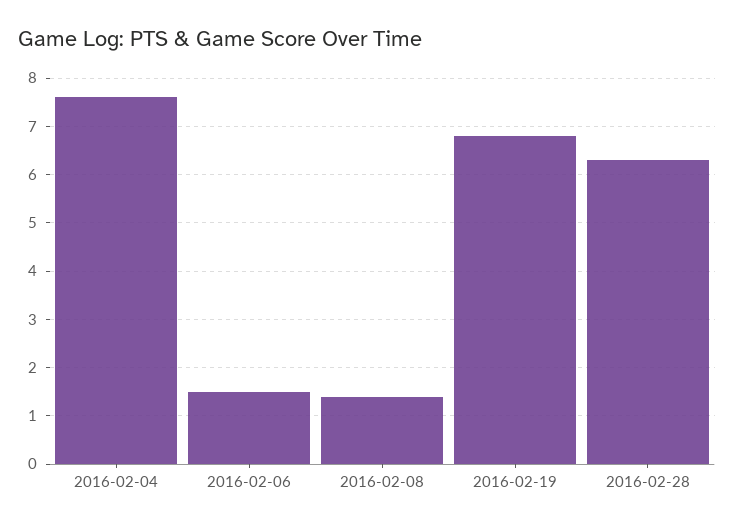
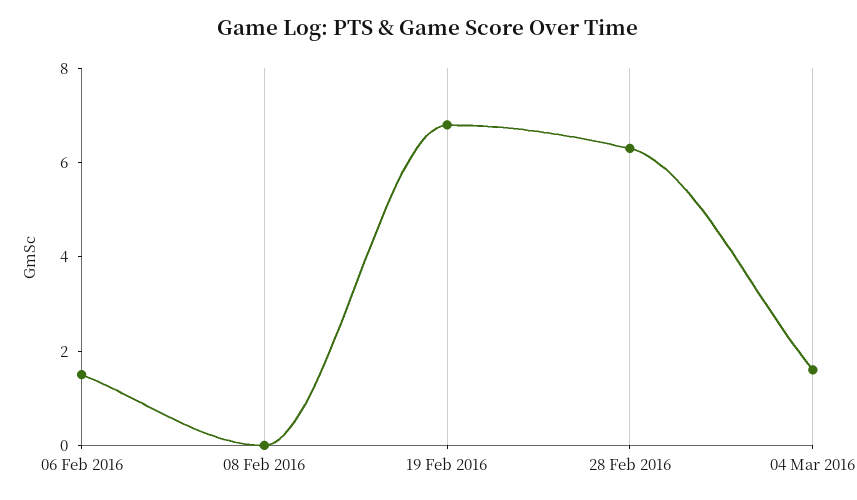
2016-02-04: 7.5 -> none
2016-02-08: 1.5 -> 0
04 Mar 2016: none -> 1.5

